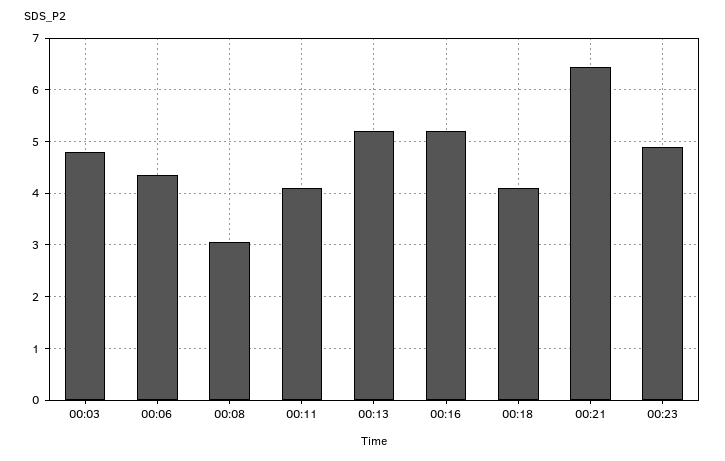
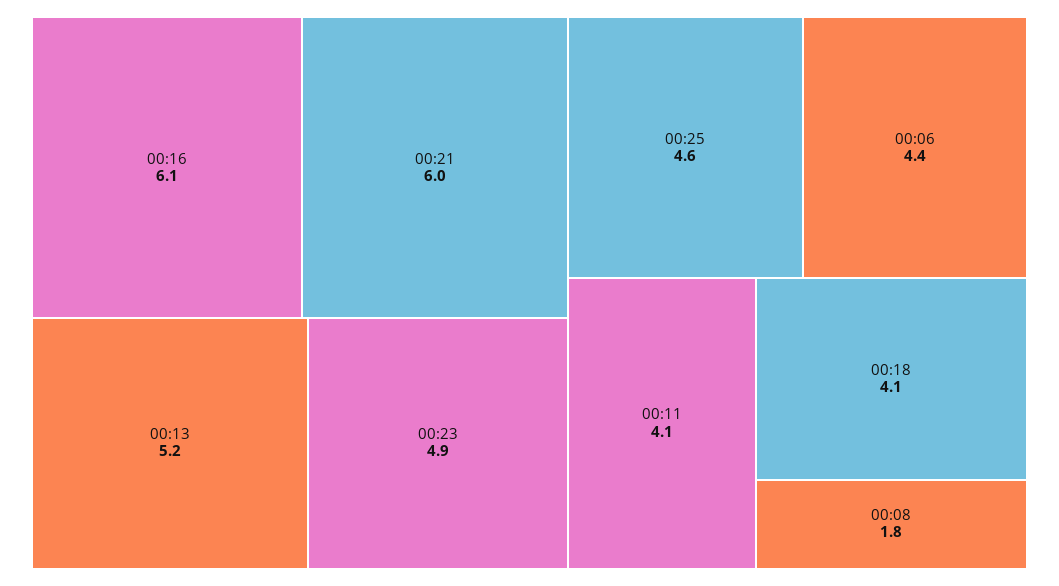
00:03: 4.8 -> none
00:08: 3 -> 1.8
00:16: 5.2 -> 6.1
00:21: 6.4 -> 6
00:25: none -> 4.6

